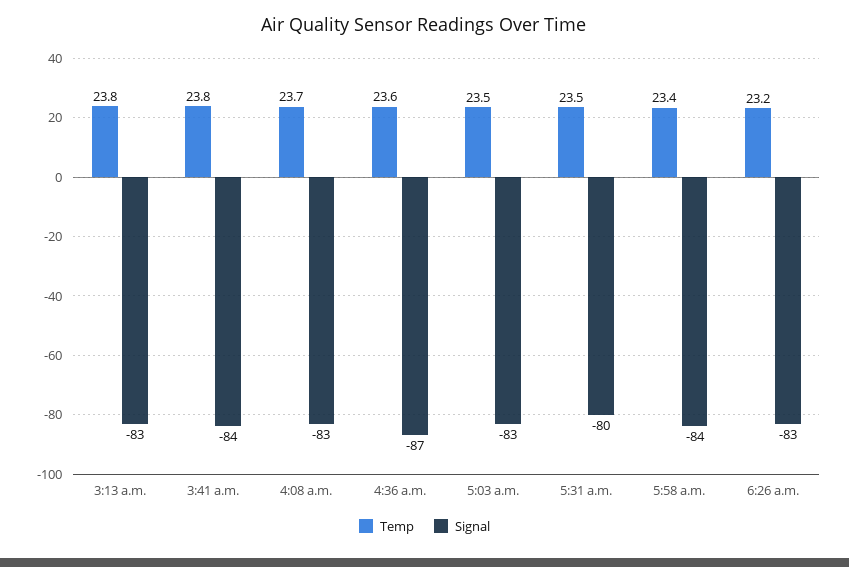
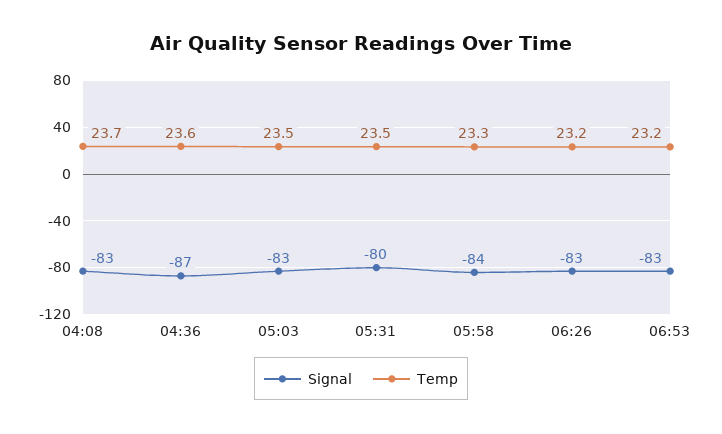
Temp, 3:13 a.m.: 23.8 -> none
Signal, 3:13 a.m.: -83 -> none
Temp, 3:41 a.m.: 23.8 -> none
Signal, 3:41 a.m.: -84 -> none
Temp, 5:58 a.m.: 23.4 -> 23.3
Signal, 06:53: none -> -83
Temp, 06:53: none -> 23.2

